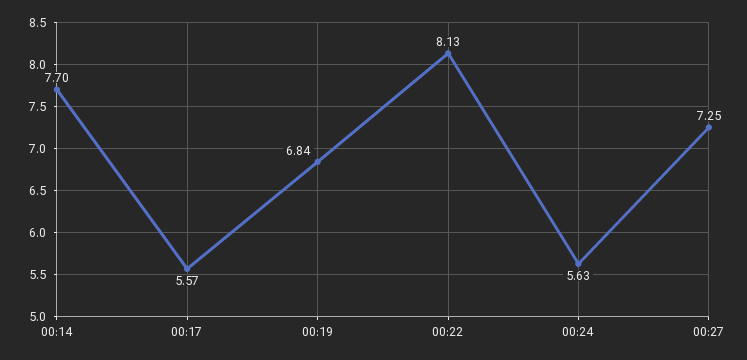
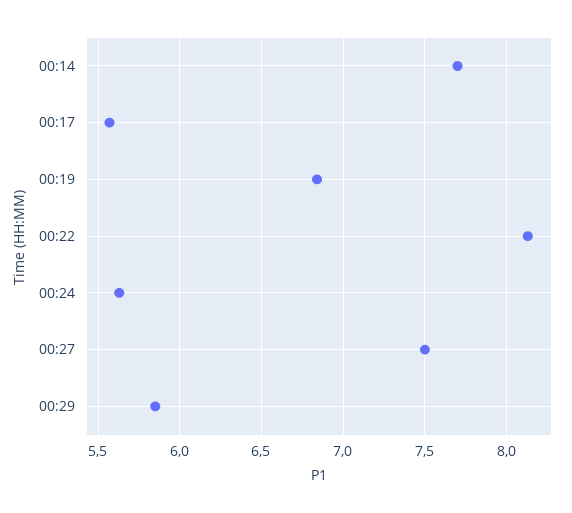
00:27: 7.25 -> 7.5
00:29: none -> 5.85

